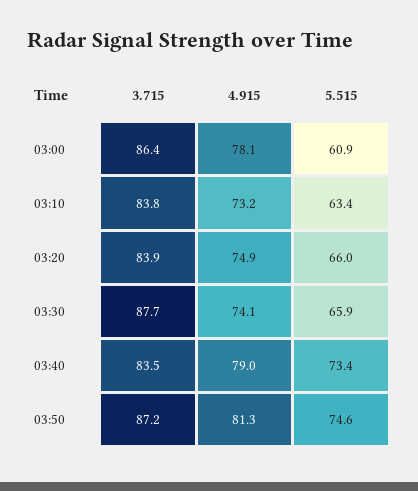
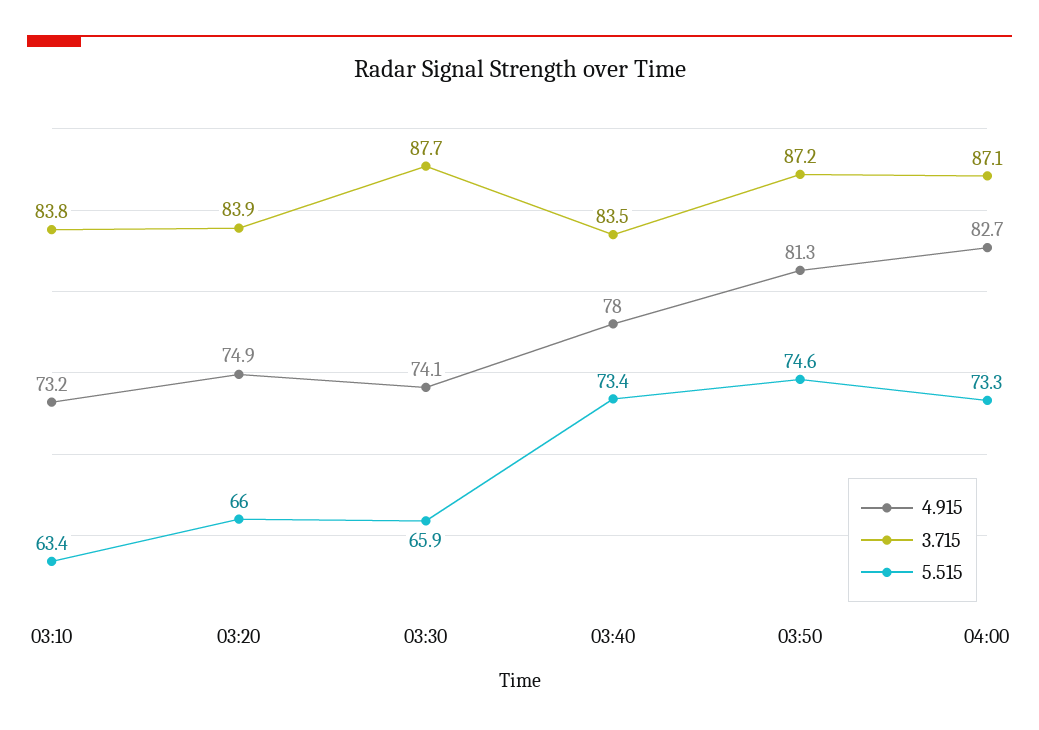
3.715, 03:00: 86.4 -> none
4.915, 03:00: 78.1 -> none
5.515, 03:00: 60.9 -> none
4.915, 03:40: 79 -> 78
4.915, 04:00: none -> 82.7
3.715, 04:00: none -> 87.1
5.515, 04:00: none -> 73.3

